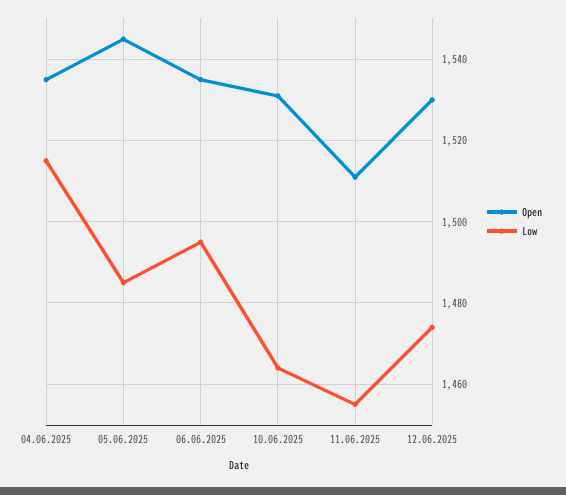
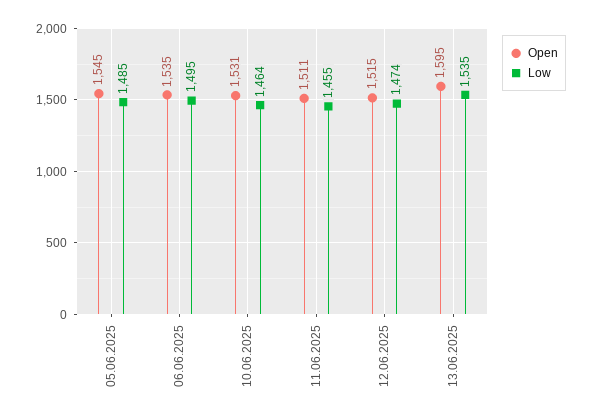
Open, 04.06.2025: 1535 -> none
Low, 04.06.2025: 1515 -> none
Open, 12.06.2025: 1530 -> 1515
Open, 13.06.2025: none -> 1595
Low, 13.06.2025: none -> 1535

